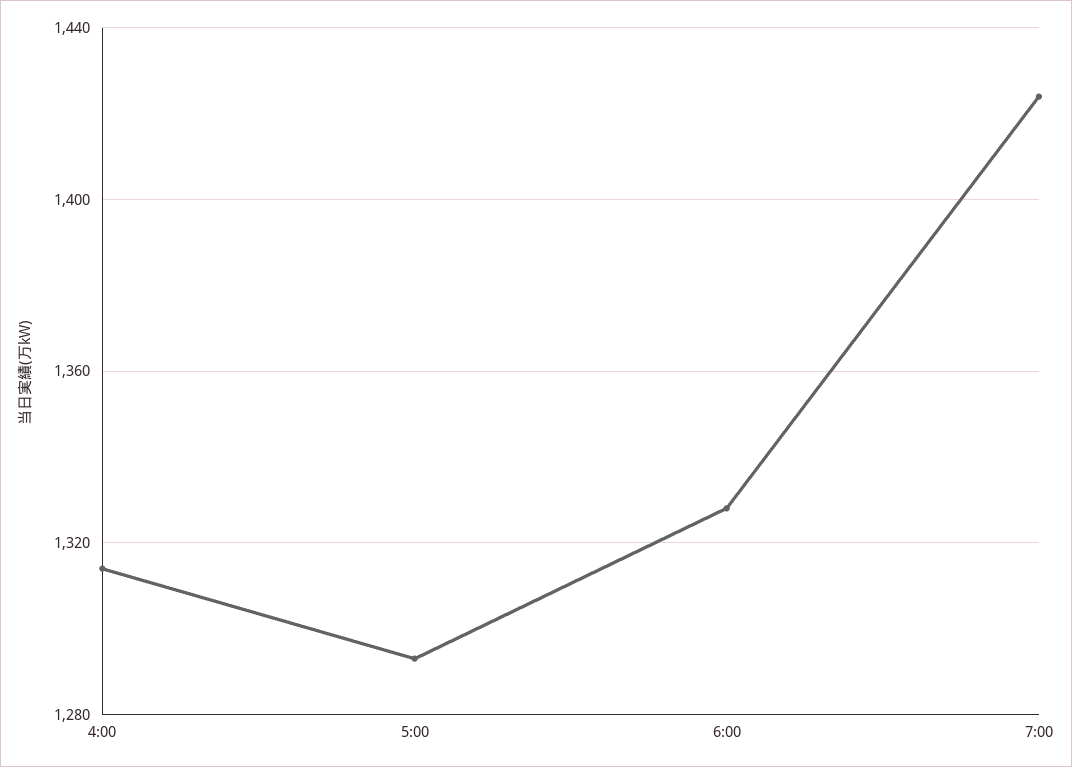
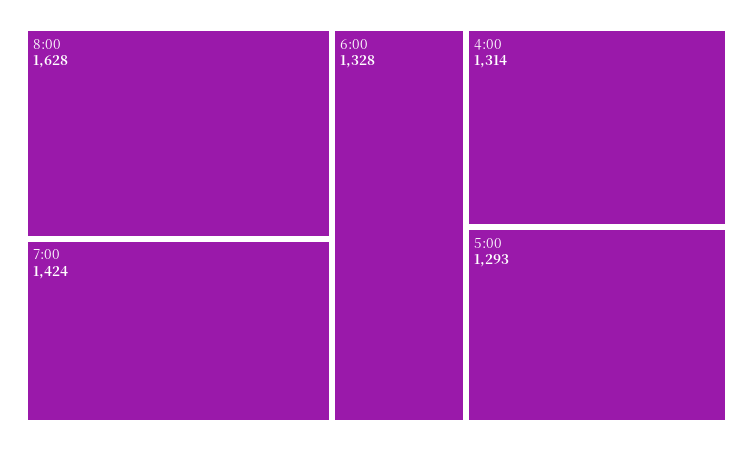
8:00: none -> 1628

